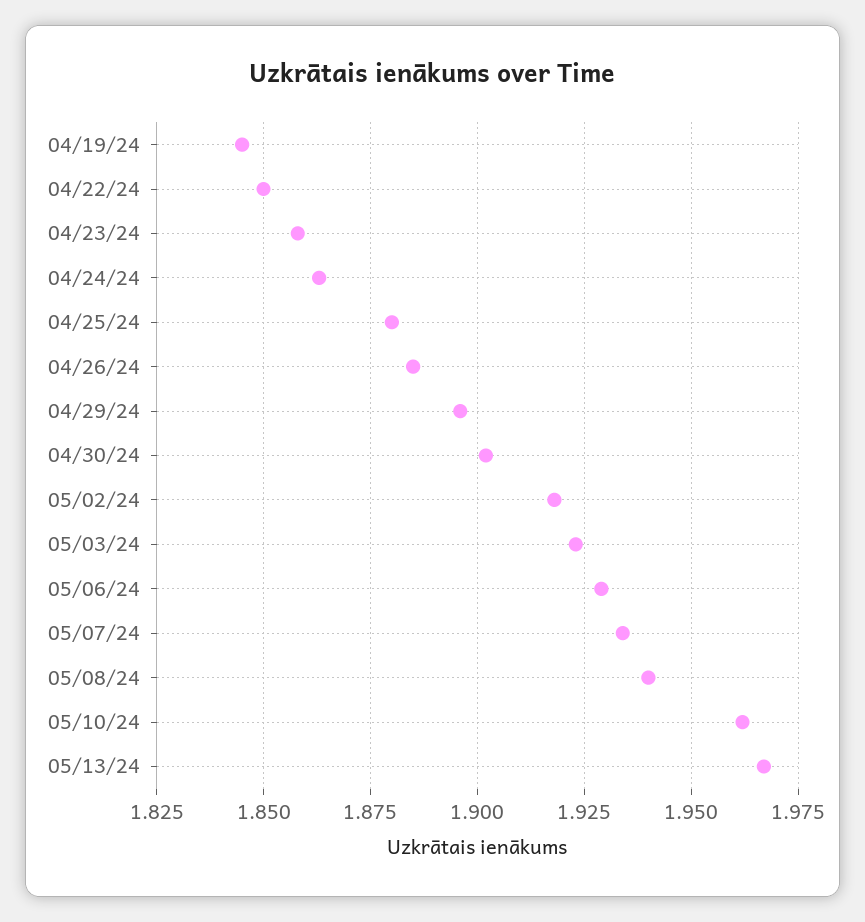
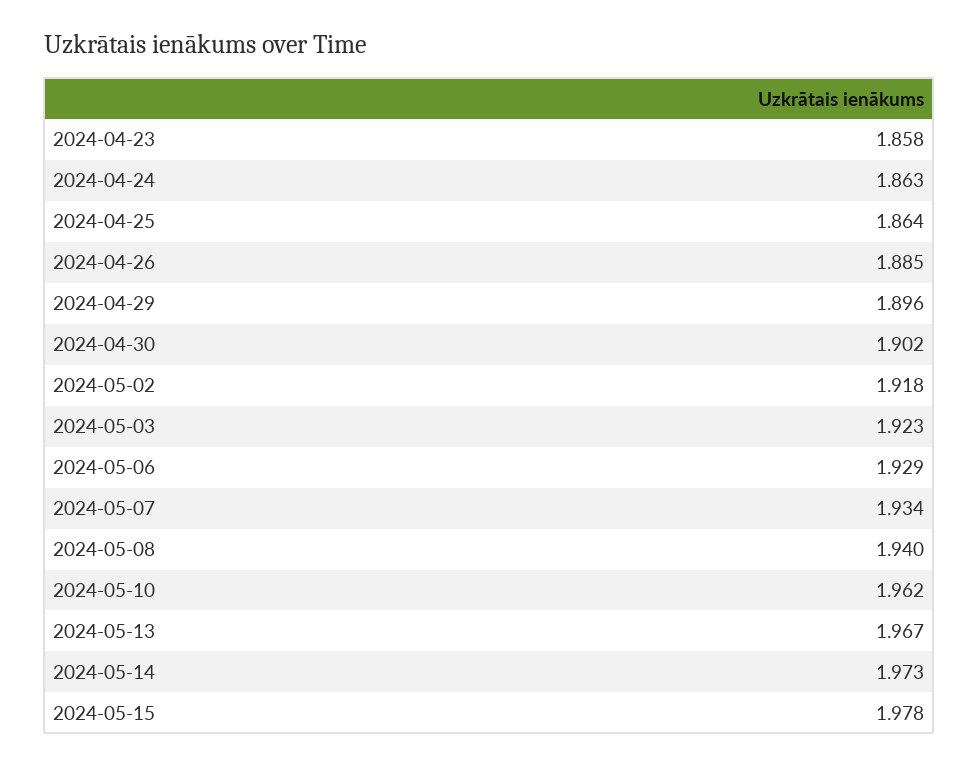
04/19/24: 1.845 -> none
04/22/24: 1.85 -> none
04/25/24: 1.88 -> 1.864
2024-05-14: none -> 1.973
2024-05-15: none -> 1.978

